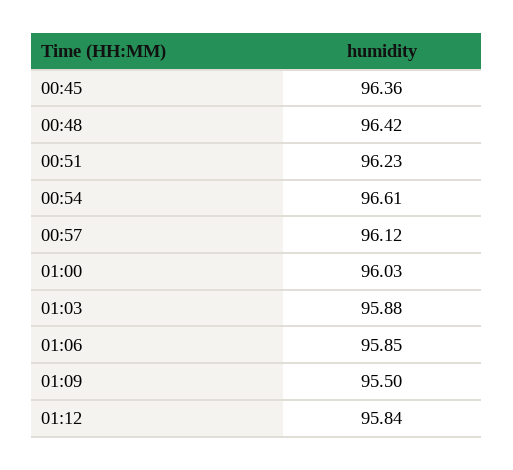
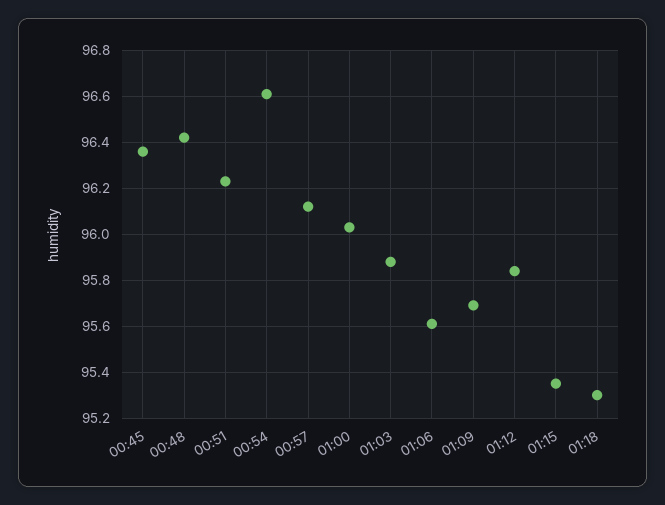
01:06: 95.85 -> 95.6
01:09: 95.5 -> 95.7
01:15: none -> 95.35
01:18: none -> 95.3

